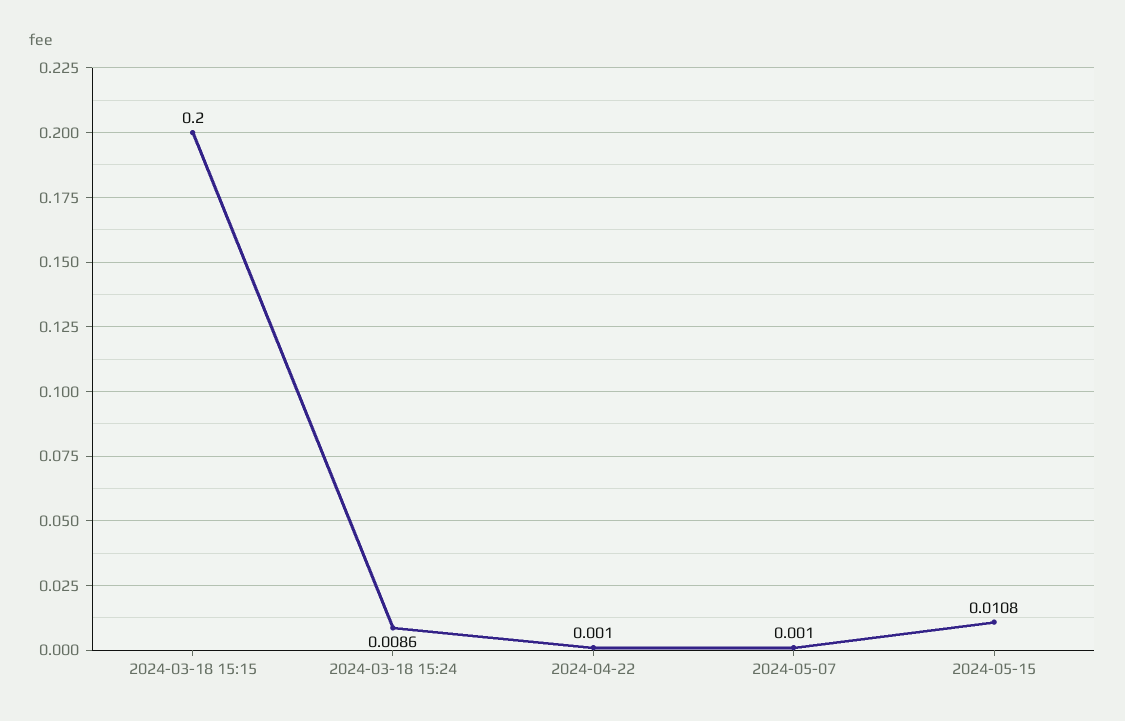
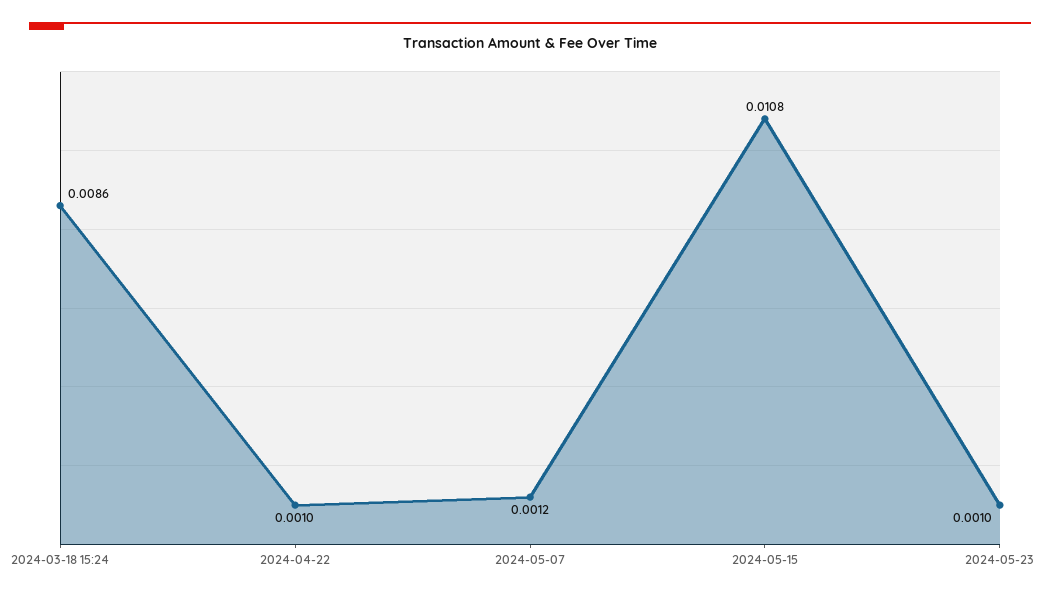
2024-03-18 15:15: 0.2 -> none
2024-05-07: 0.001 -> 0.0012
2024-05-23: none -> 0.001

